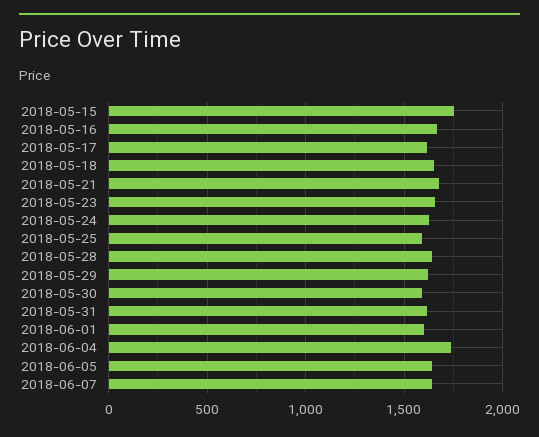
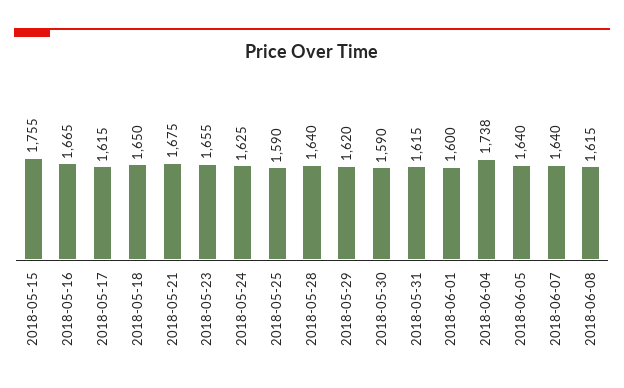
2018-06-08: none -> 1615

